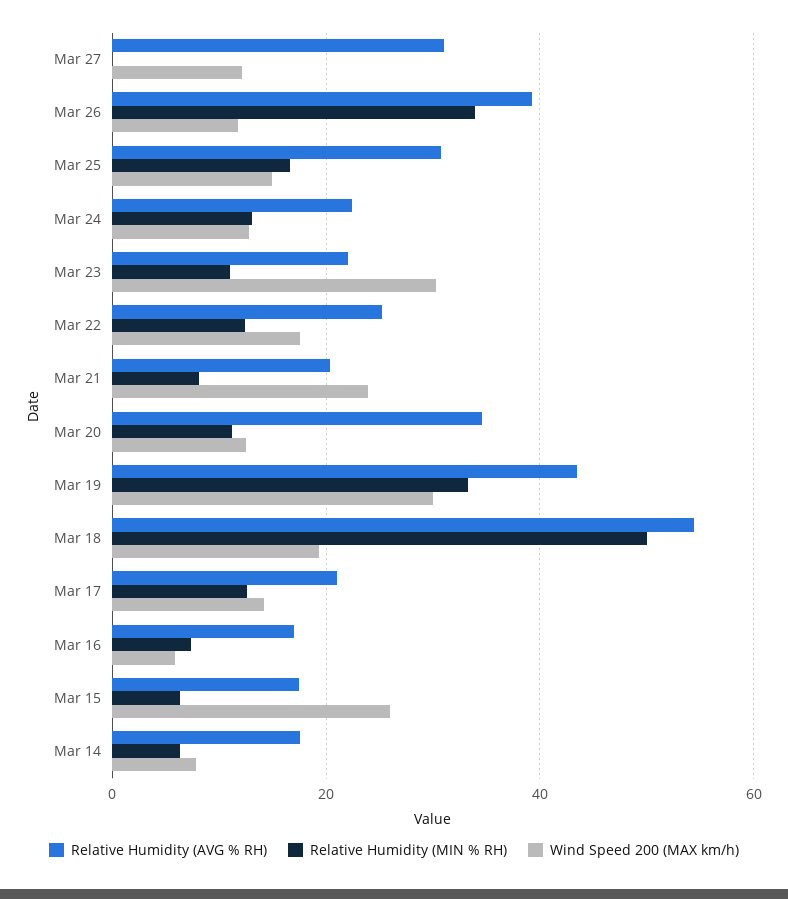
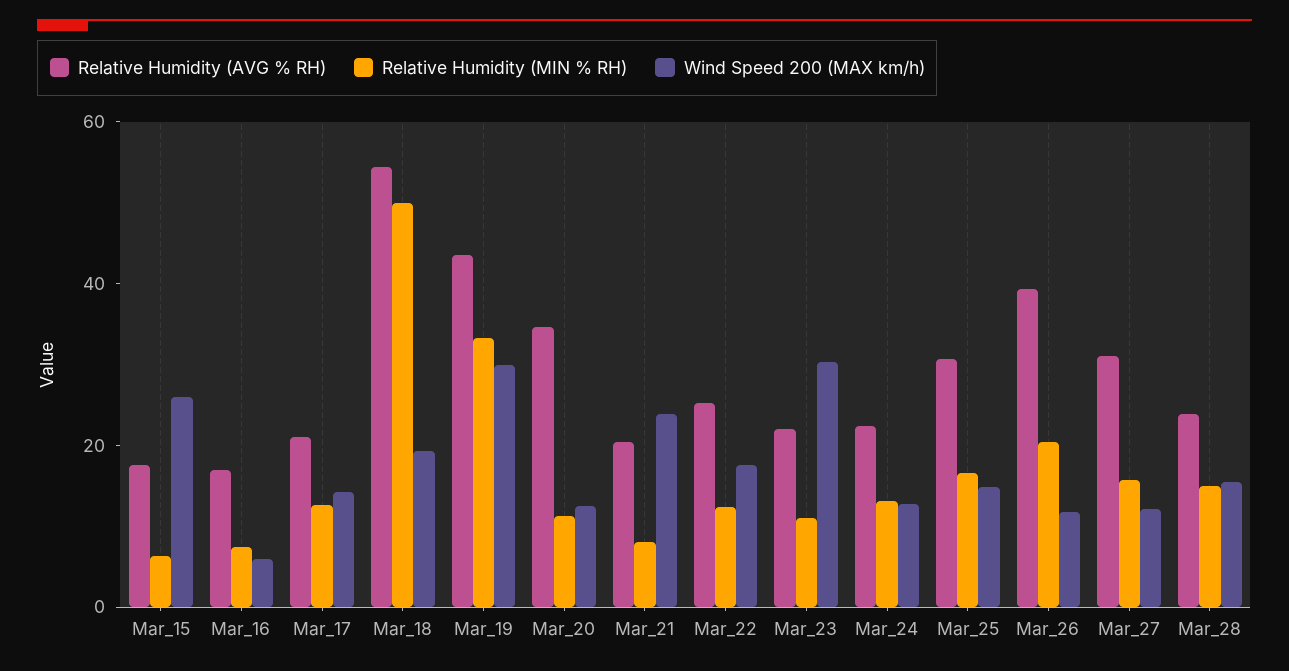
Relative Humidity (MIN % RH), Mar 27: 0 -> 15
Relative Humidity (MIN % RH), Mar 26: 34 -> 20
Relative Humidity (AVG % RH), Mar 14: 18 -> none
Relative Humidity (MIN % RH), Mar 14: 6 -> none
Wind Speed 200 (MAX km/h), Mar 14: 8 -> none
Relative Humidity (AVG % RH), Mar_28: none -> 25
Relative Humidity (MIN % RH), Mar_28: none -> 15
Wind Speed 200 (MAX km/h), Mar_28: none -> 15

